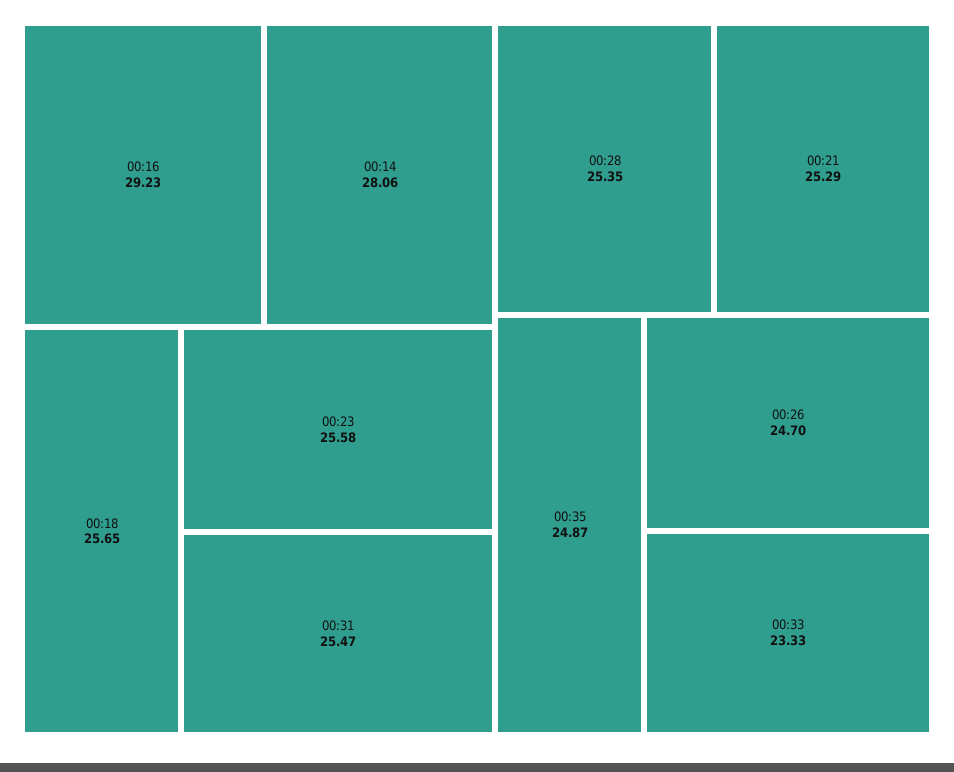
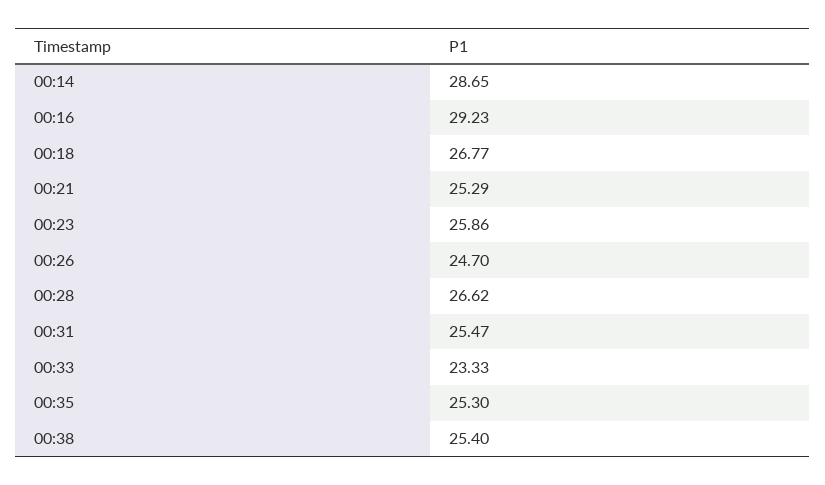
00:14: 28.06 -> 28.65
00:18: 25.65 -> 26.77
00:23: 25.58 -> 25.86
00:28: 25.35 -> 26.62
00:35: 24.87 -> 25.3
00:38: none -> 25.4

